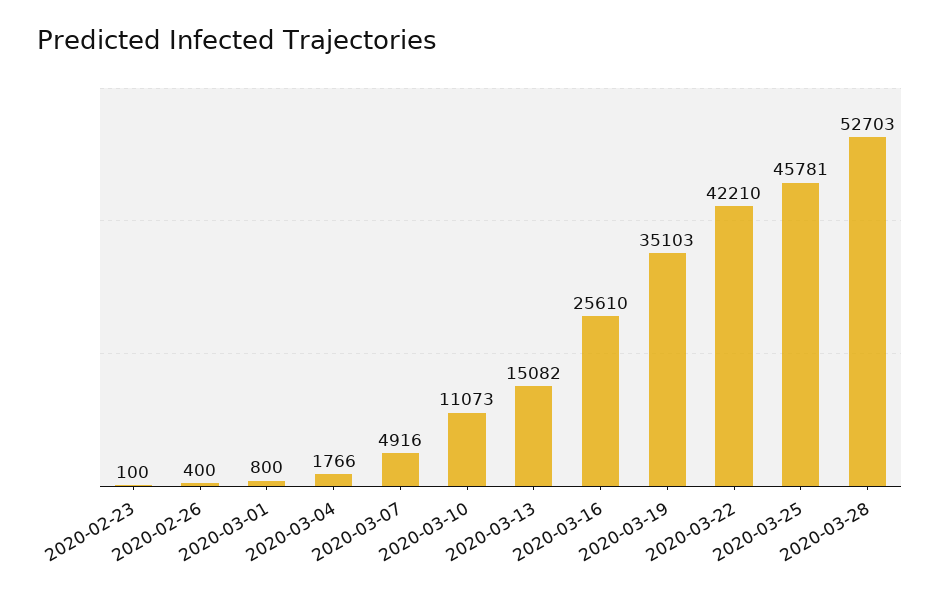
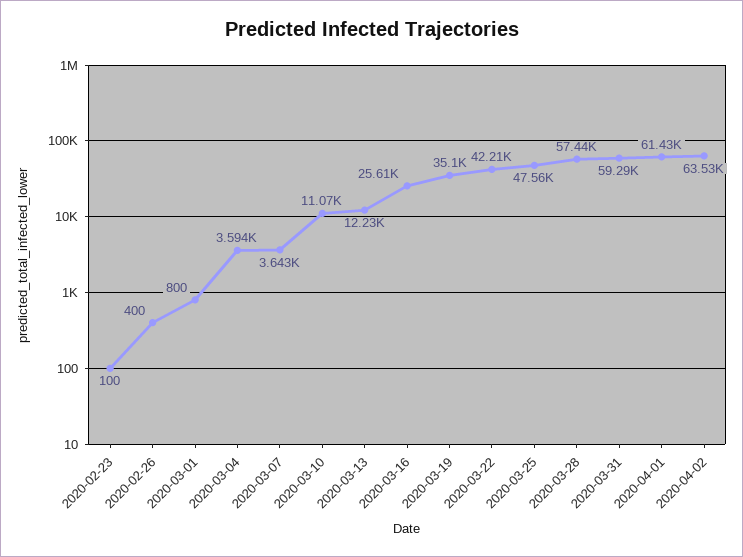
2020-03-04: 1766 -> 3594
2020-03-07: 4916 -> 3643
2020-03-13: 15082 -> 12230
2020-03-25: 45781 -> 47560
2020-03-28: 52703 -> 57440
2020-03-31: none -> 59290
2020-04-01: none -> 61430
2020-04-02: none -> 63530

